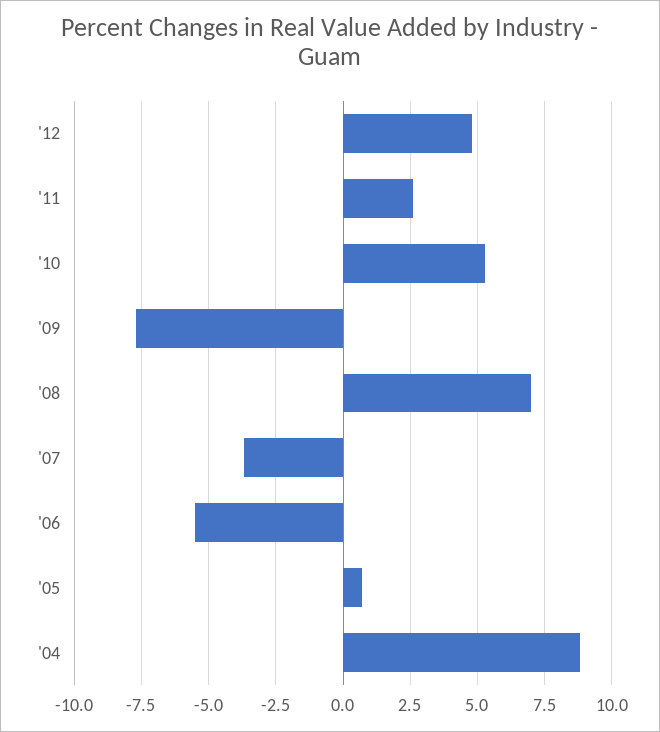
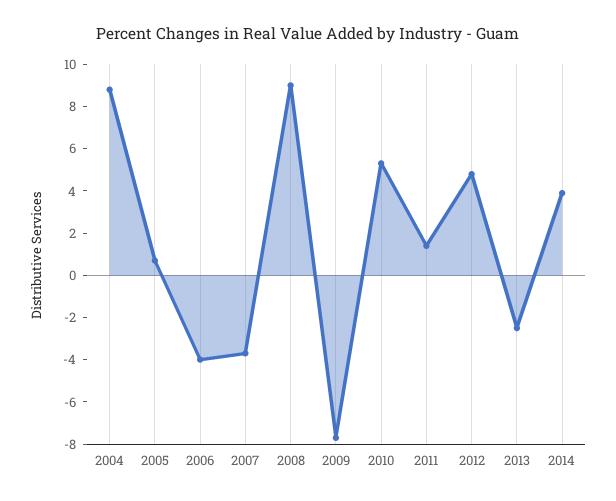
'11: 2.5 -> 1.5
'08: 7 -> 9
'06: -5.5 -> -4
2013: none -> -2.5
2014: none -> 4

